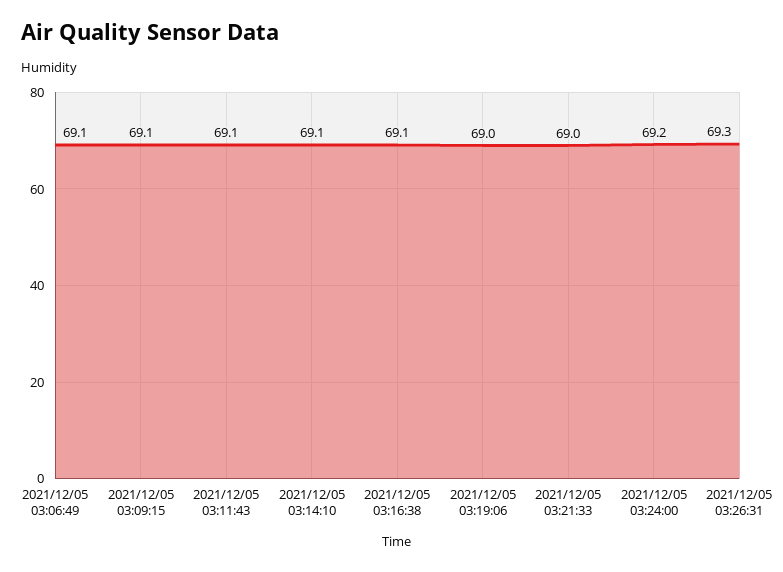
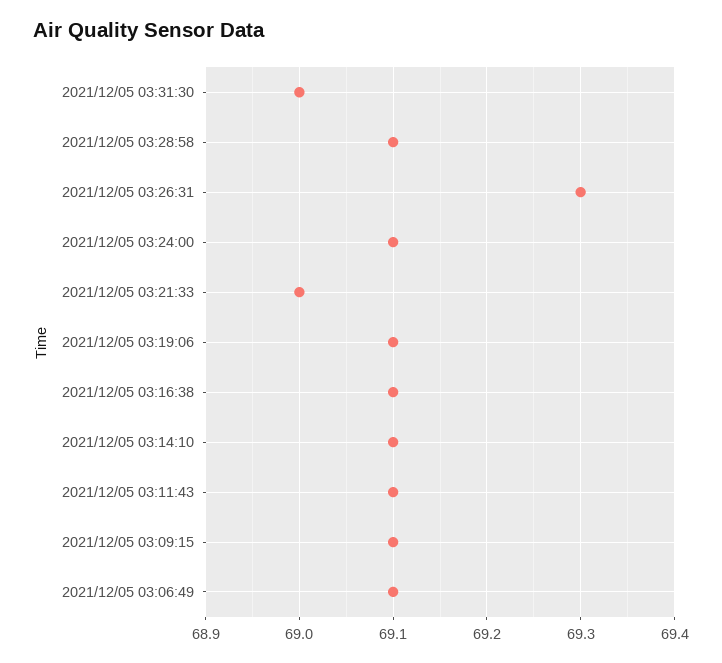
2021/12/05 03:19:06: 69 -> 69.1
2021/12/05 03:24:00: 69.2 -> 69.1
2021/12/05 03:31:30: none -> 69
2021/12/05 03:28:58: none -> 69.1

